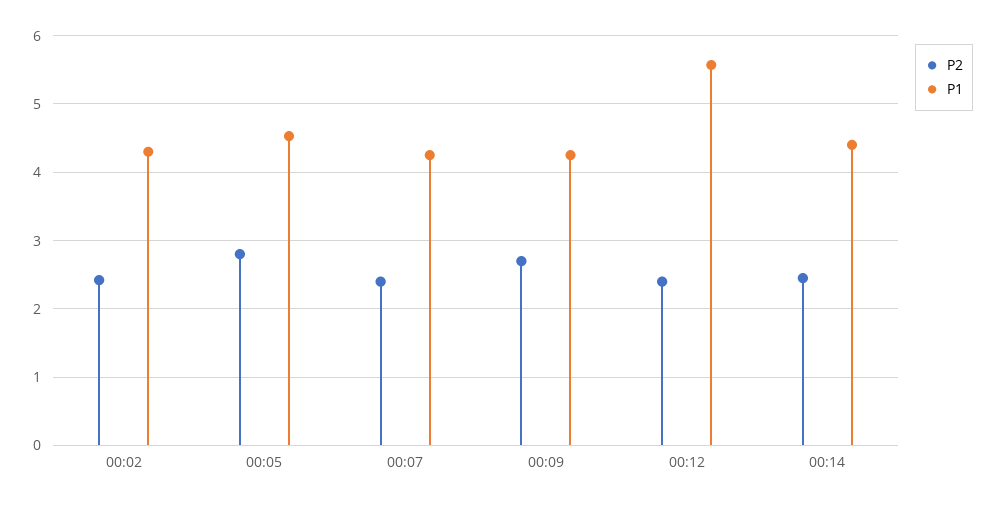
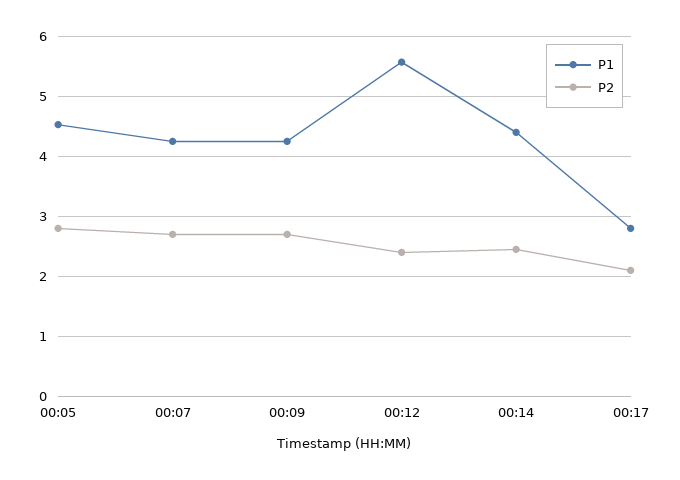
P2, 00:02: 2.4 -> none
P1, 00:02: 4.3 -> none
P2, 00:07: 2.4 -> 2.7
P1, 00:17: none -> 2.8
P2, 00:17: none -> 2.1

